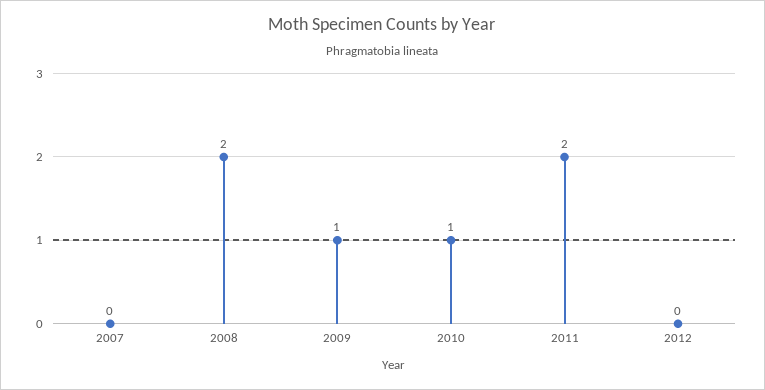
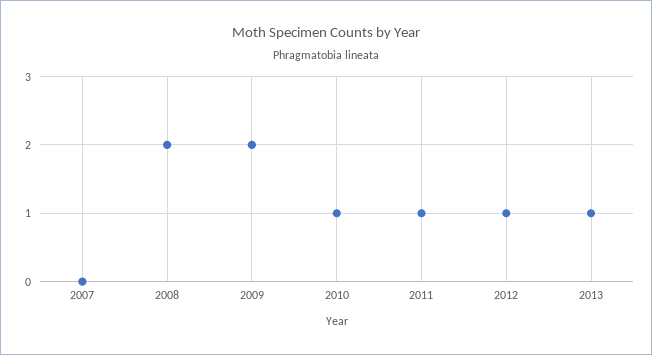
2009: 1 -> 2
2011: 2 -> 1
2012: 0 -> 1
2013: none -> 1

